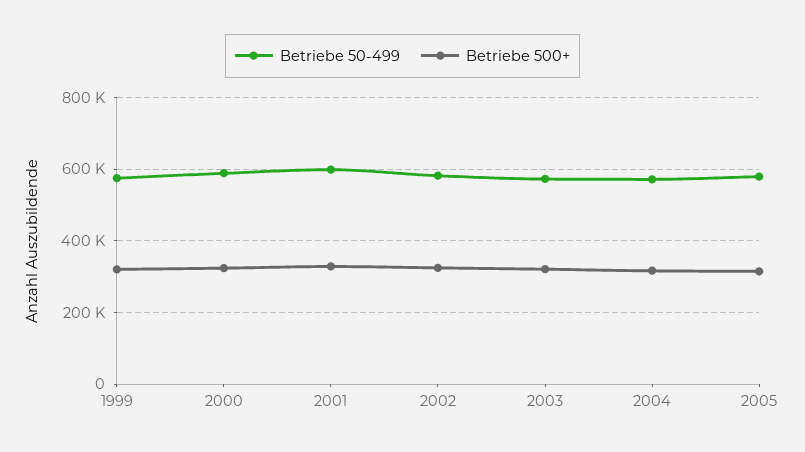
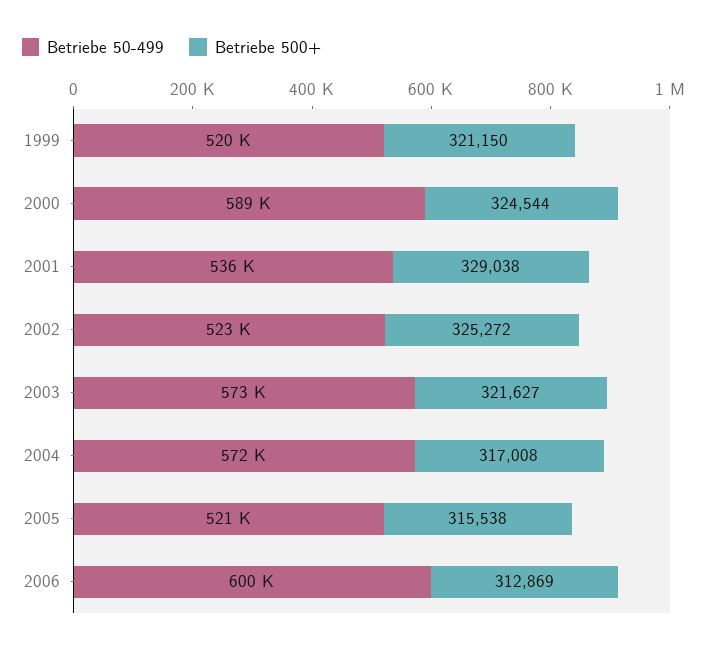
Betriebe 50-499, 1999: 580000 -> 520000
Betriebe 50-499, 2001: 600000 -> 536000
Betriebe 50-499, 2002: 580000 -> 523000
Betriebe 50-499, 2005: 580000 -> 521000
Betriebe 50-499, 2006: none -> 600000
Betriebe 500+, 2006: none -> 312869

